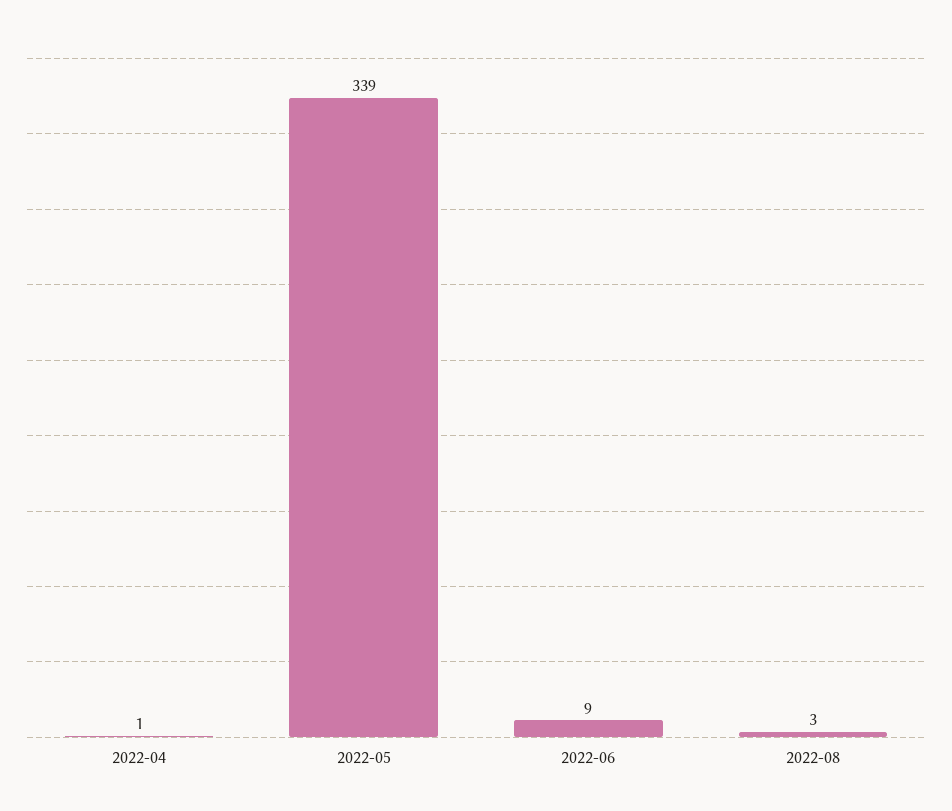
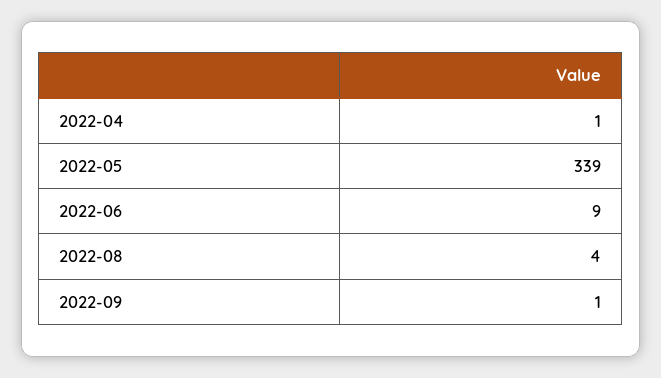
2022-08: 3 -> 4
2022-09: none -> 1

